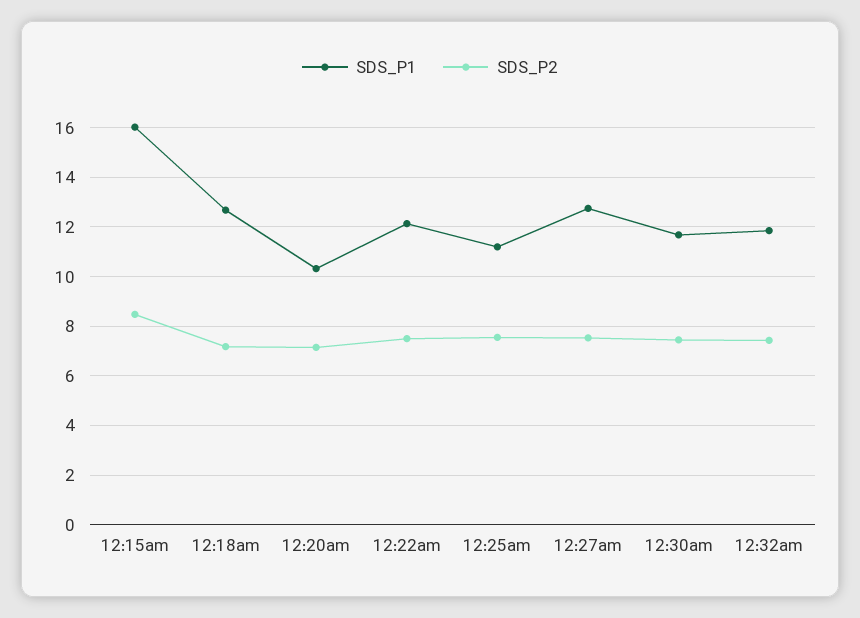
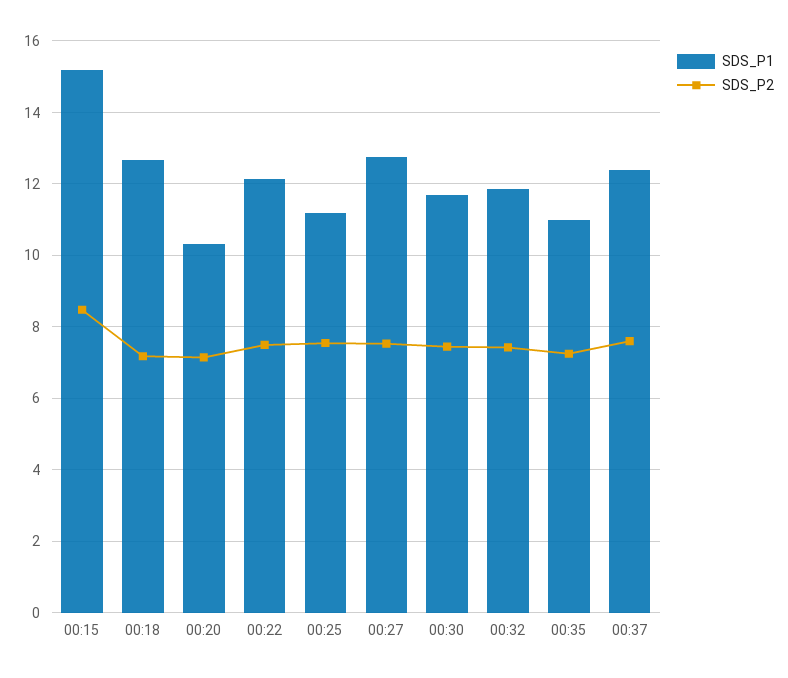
SDS_P1, 12:15am: 16 -> 15.2
SDS_P1, 00:35: none -> 11
SDS_P2, 00:35: none -> 7.2
SDS_P1, 00:37: none -> 12.4
SDS_P2, 00:37: none -> 7.6

